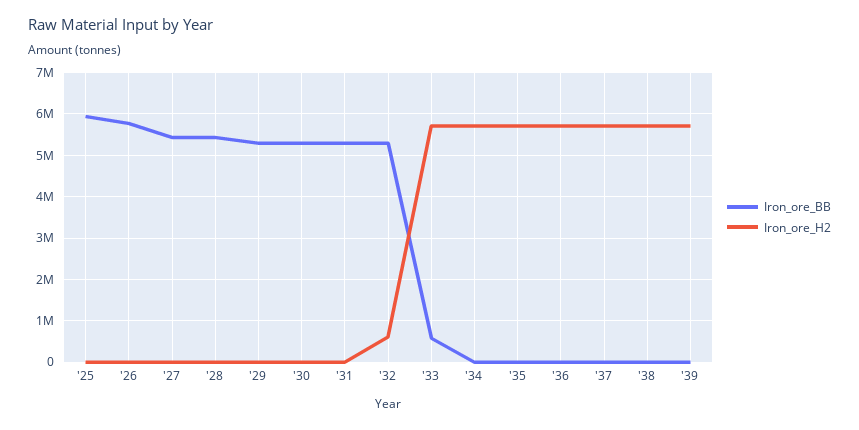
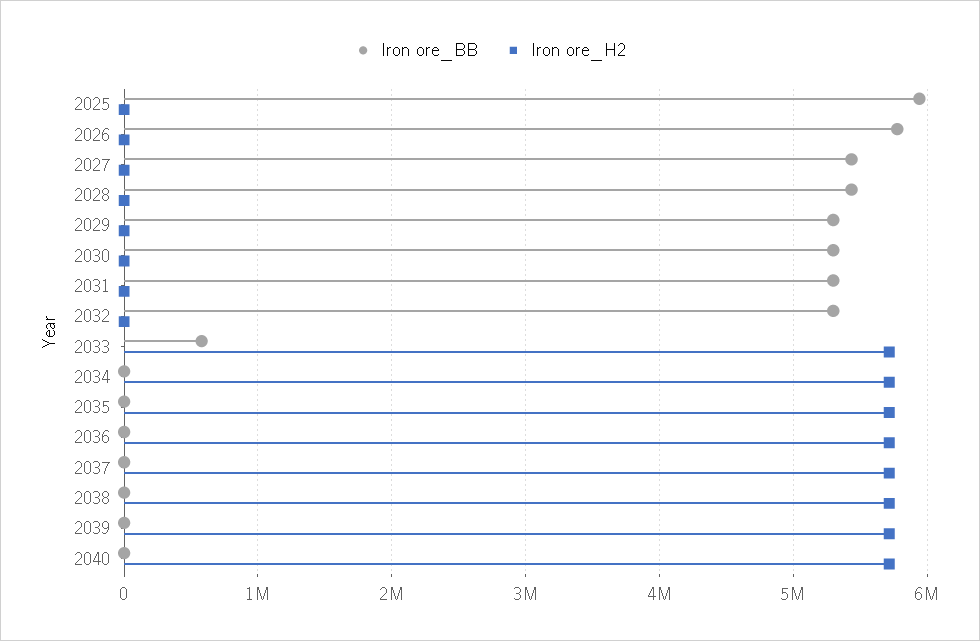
Iron_ore_H2, '32: 600000 -> 0
Iron_ore_BB, 2040: none -> 0
Iron_ore_H2, 2040: none -> 5700000

